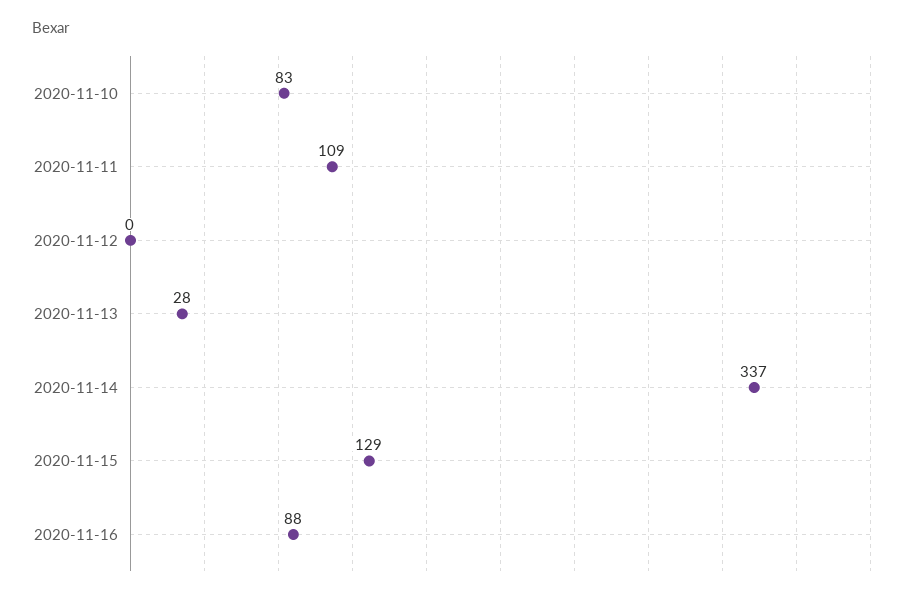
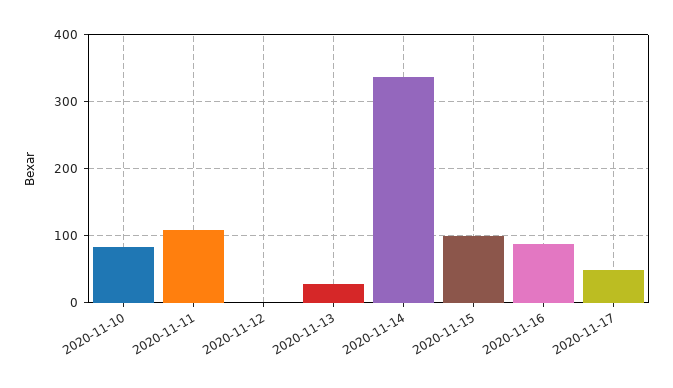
2020-11-15: 129 -> 100
2020-11-17: none -> 50

